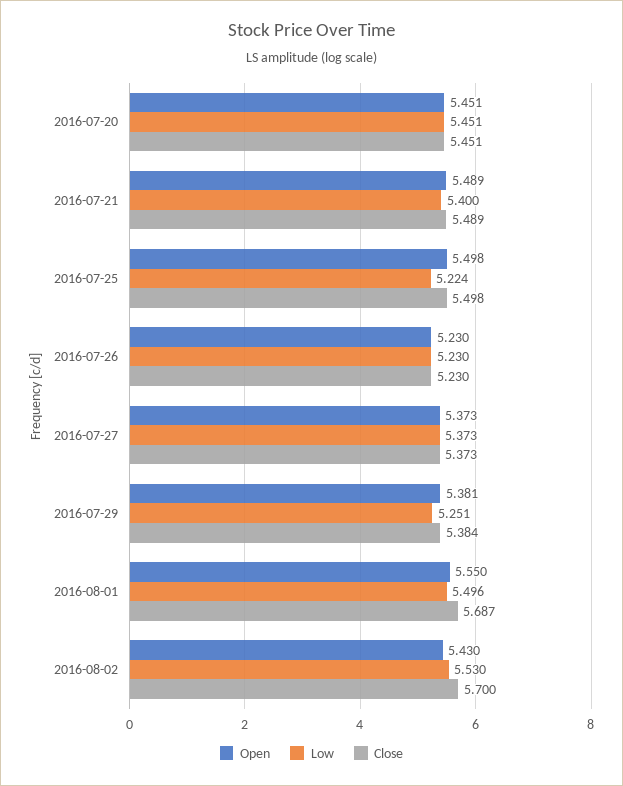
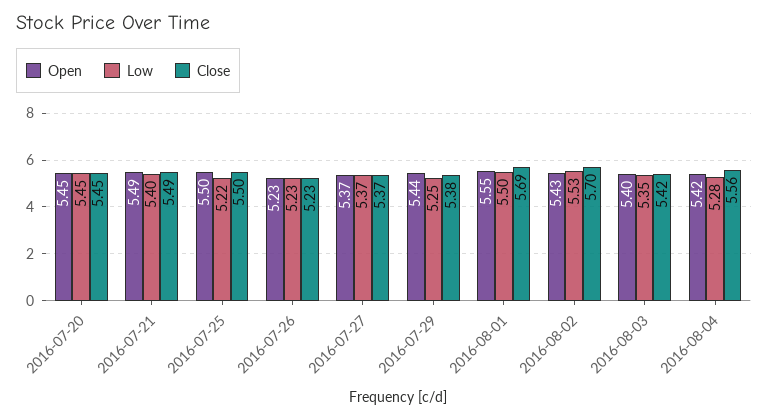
Open, 2016-07-29: 5.381 -> 5.44
Open, 2016-08-03: none -> 5.4
Low, 2016-08-03: none -> 5.35
Close, 2016-08-03: none -> 5.42
Open, 2016-08-04: none -> 5.42
Low, 2016-08-04: none -> 5.28
Close, 2016-08-04: none -> 5.56

